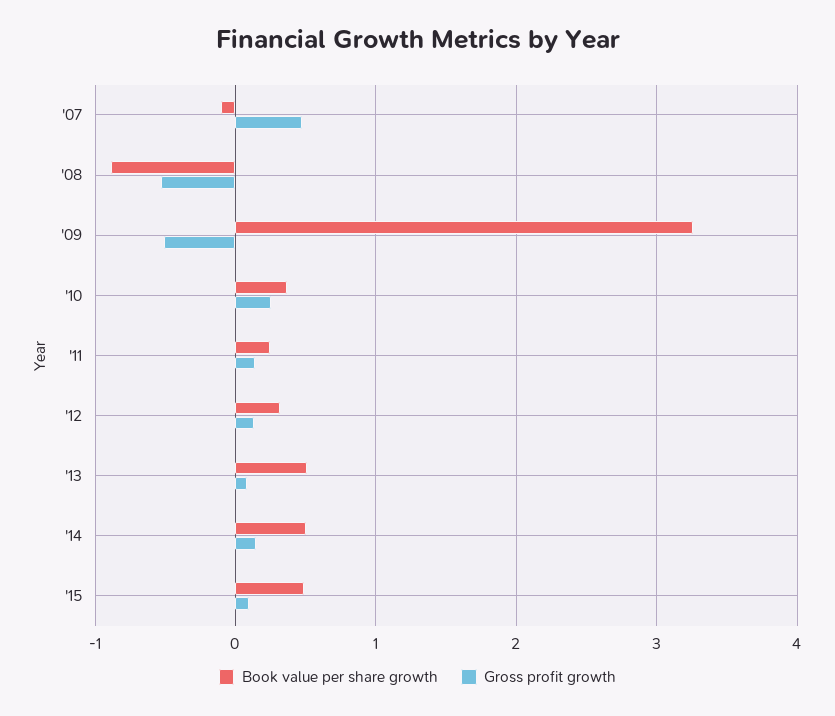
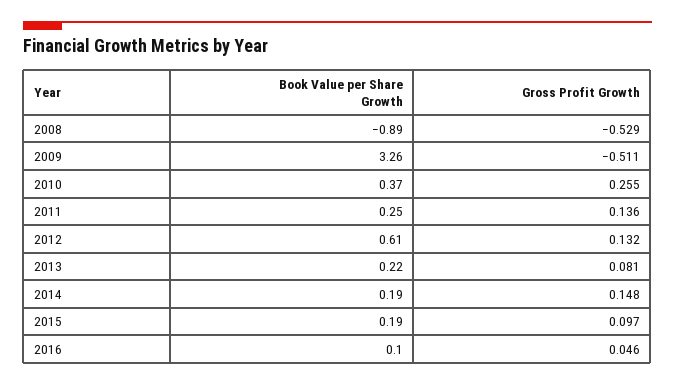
Book value per share growth, '07: -0.1 -> none
Gross profit growth, '07: 0.5 -> none
Book value per share growth, '12: 0.3 -> 0.61
Book value per share growth, '13: 0.5 -> 0.22
Book value per share growth, '14: 0.5 -> 0.19
Book value per share growth, '15: 0.5 -> 0.19
Book value per share growth, 2016: none -> 0.1
Gross profit growth, 2016: none -> 0.046

